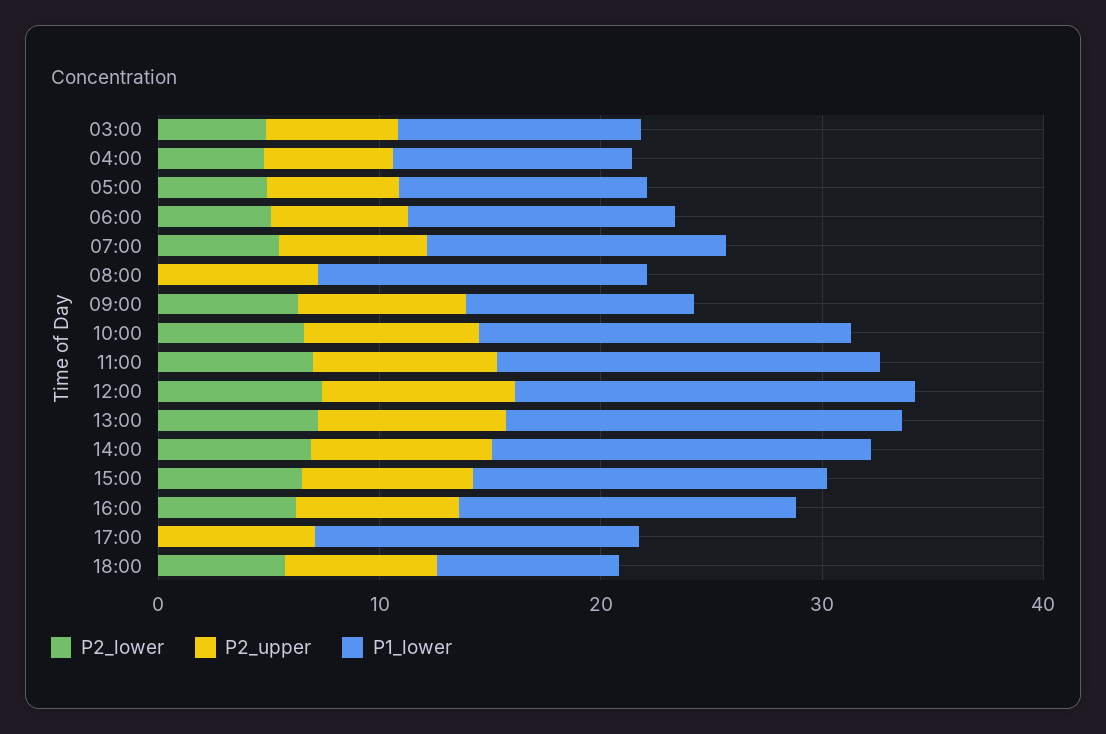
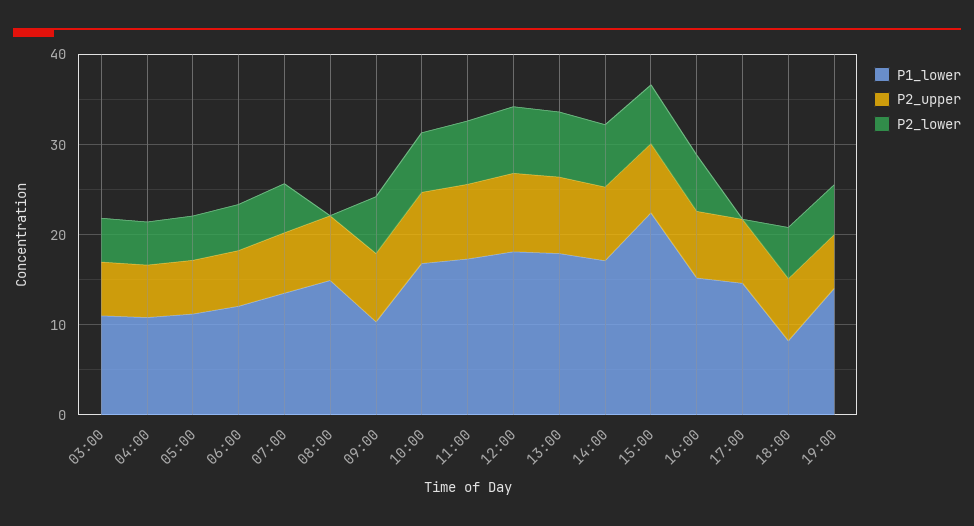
P1_lower, 15:00: 16 -> 22
P1_lower, 19:00: none -> 14
P2_upper, 19:00: none -> 6
P2_lower, 19:00: none -> 6

